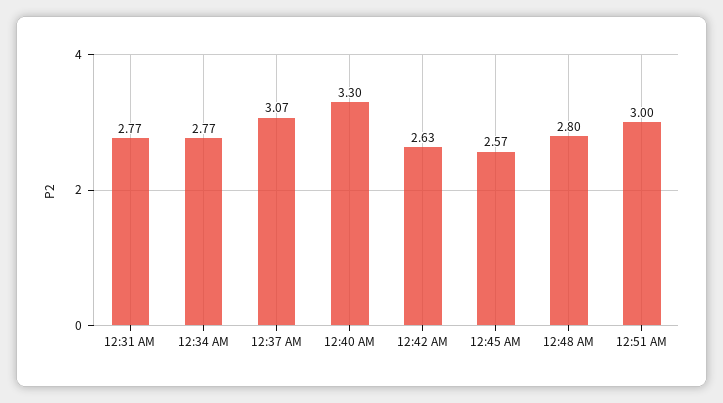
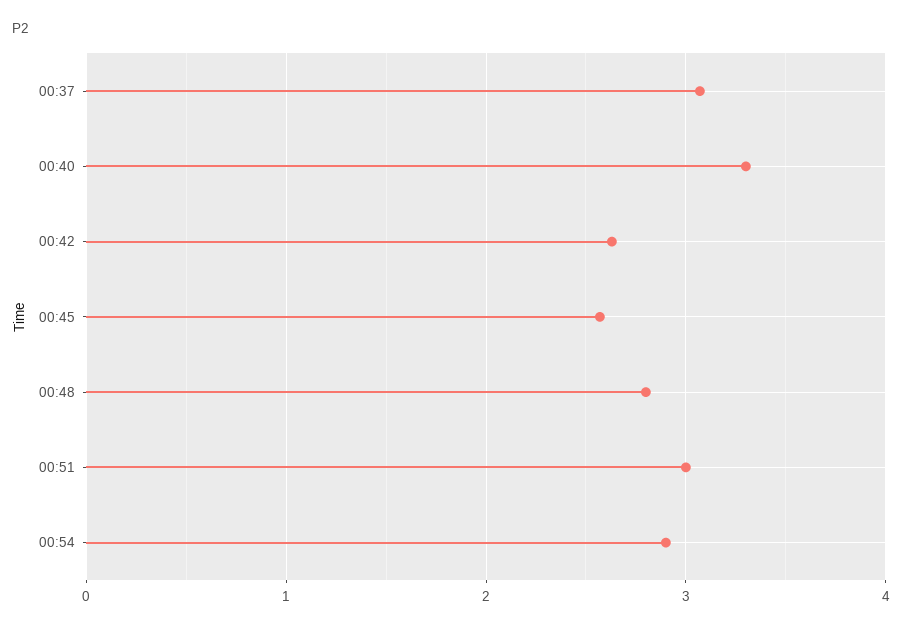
12:31 AM: 2.77 -> none
12:34 AM: 2.77 -> none
00:54: none -> 2.9

